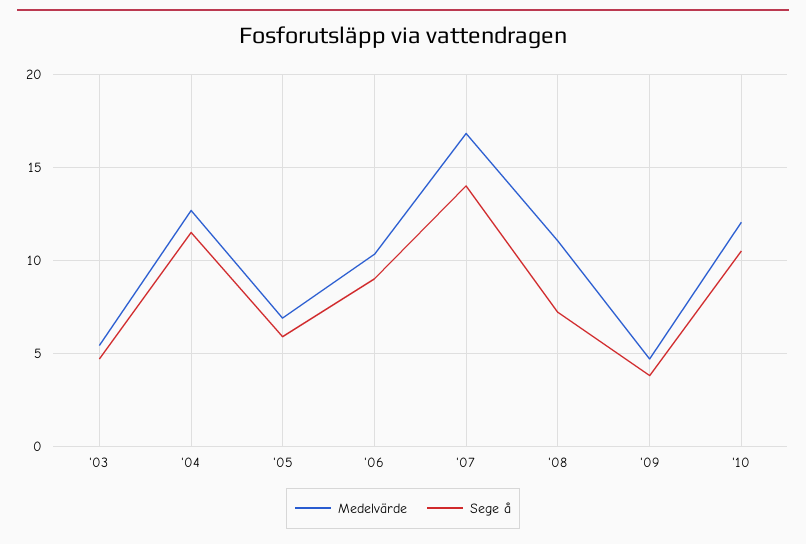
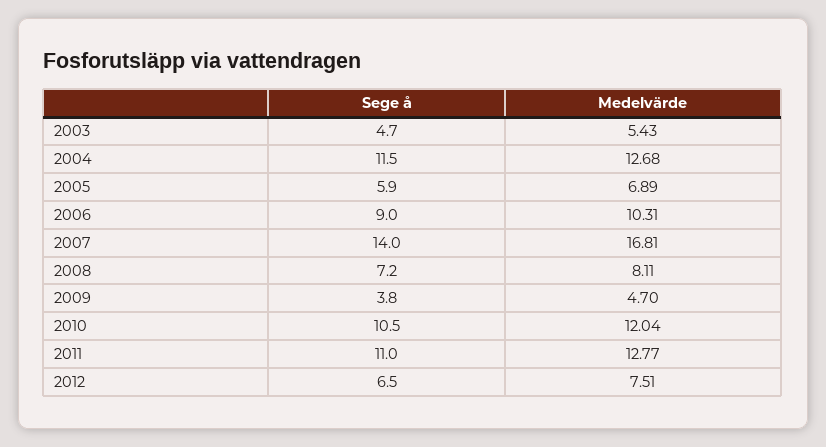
Medelvärde, '08: 11 -> 8.11
Sege å, 2011: none -> 11
Medelvärde, 2011: none -> 12.77
Sege å, 2012: none -> 6.5
Medelvärde, 2012: none -> 7.51

